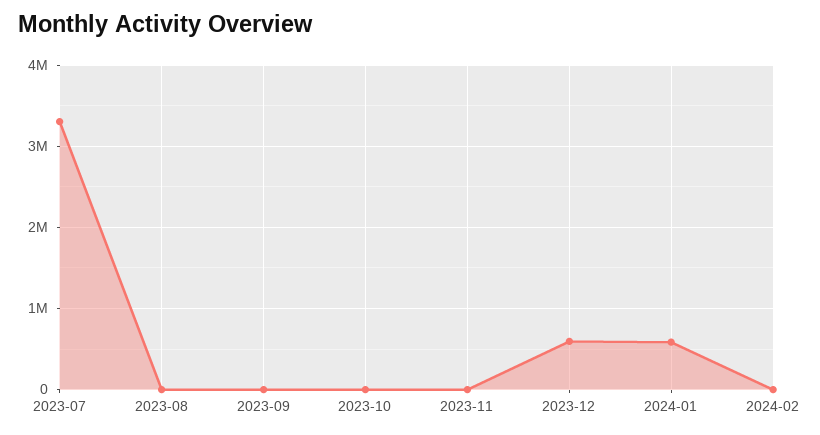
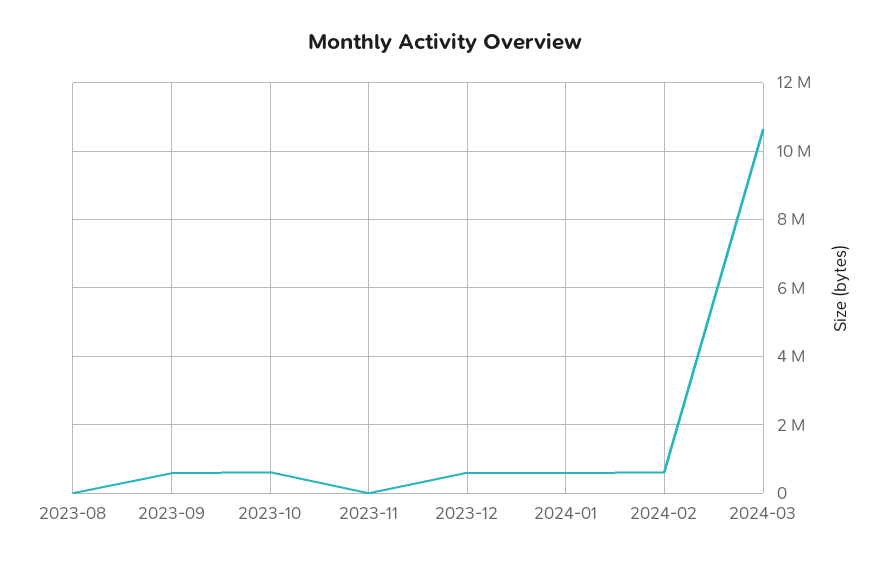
2023-07: 3300000 -> none
2023-09: 0 -> 600000
2023-10: 0 -> 600000
2024-02: 0 -> 600000
2024-03: none -> 10600000

